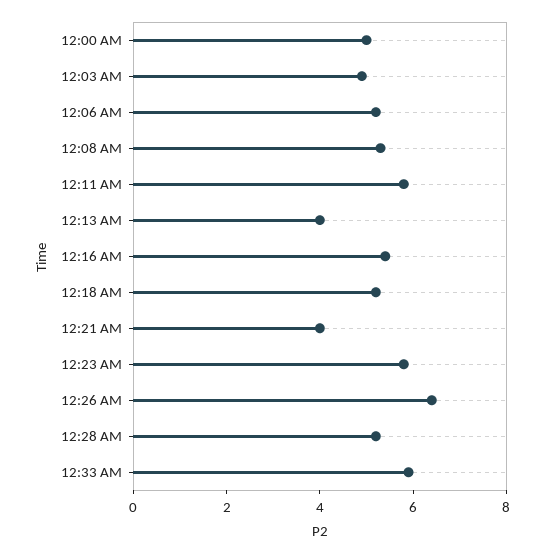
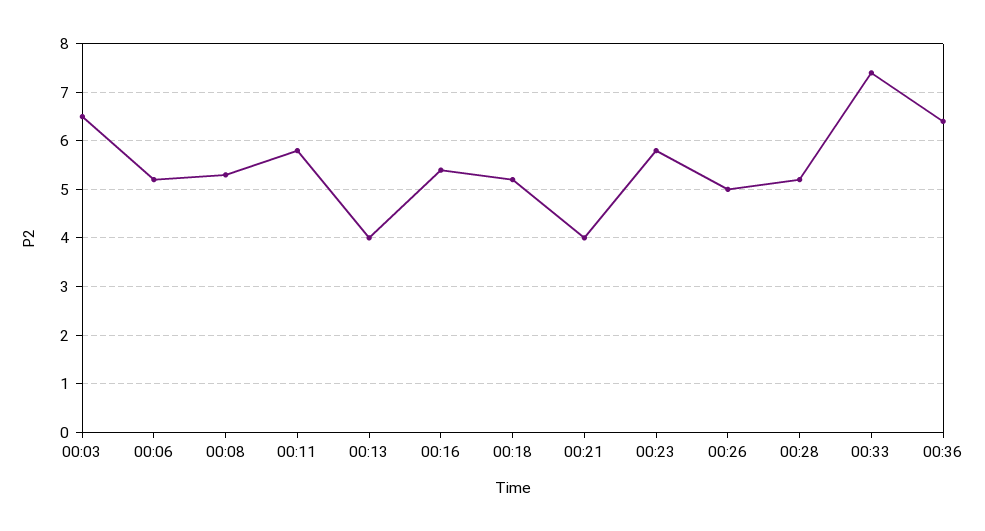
12:00 AM: 5 -> none
12:03 AM: 5 -> 6.5
12:26 AM: 6.5 -> 5
12:33 AM: 6 -> 7.5
00:36: none -> 6.5

